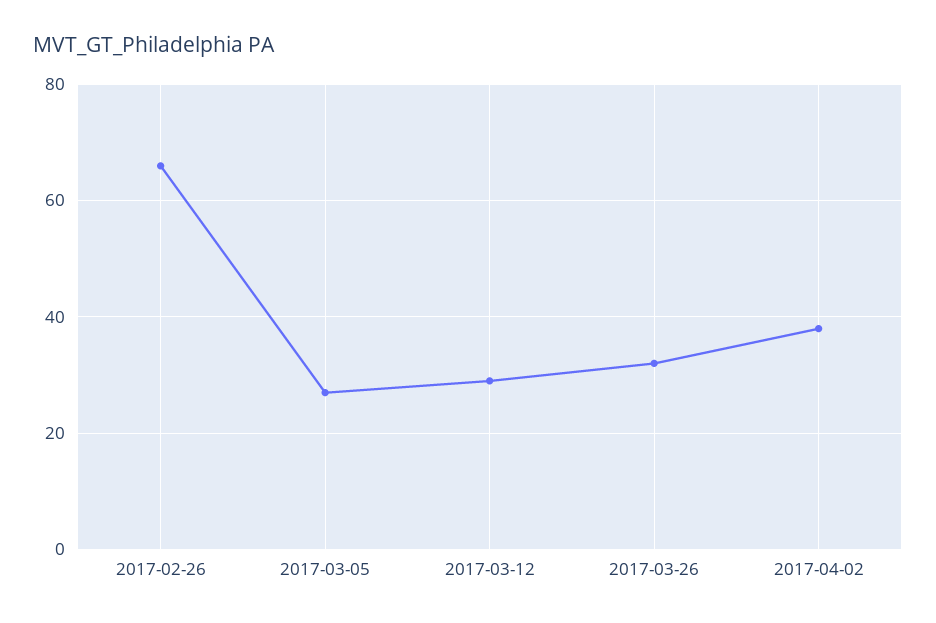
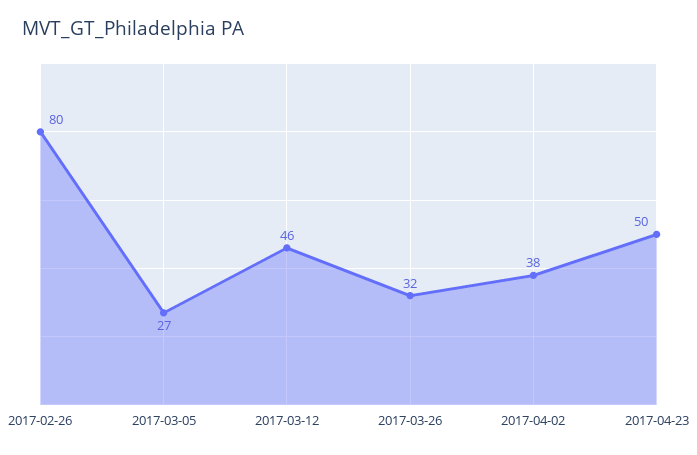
2017-02-26: 65 -> 80
2017-03-12: 30 -> 46
2017-04-23: none -> 50

